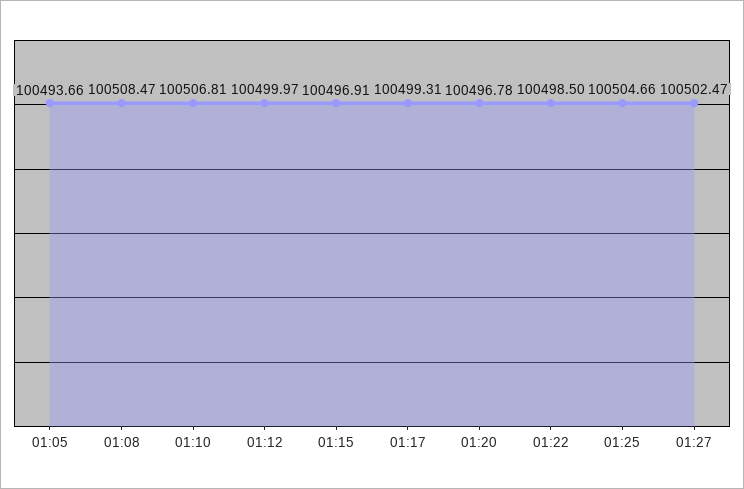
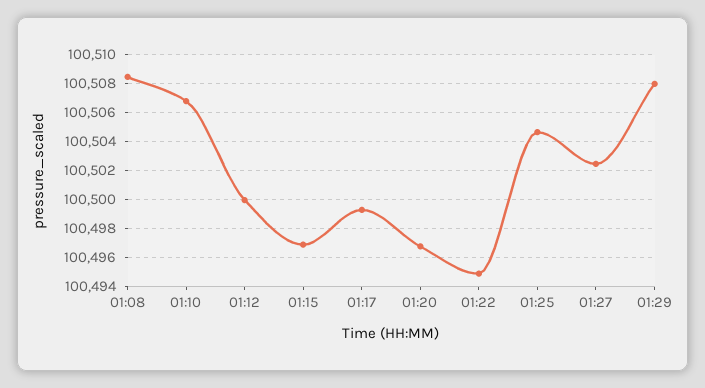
01:05: 100493.66 -> none
01:22: 100498.5 -> 100495
01:29: none -> 100508

